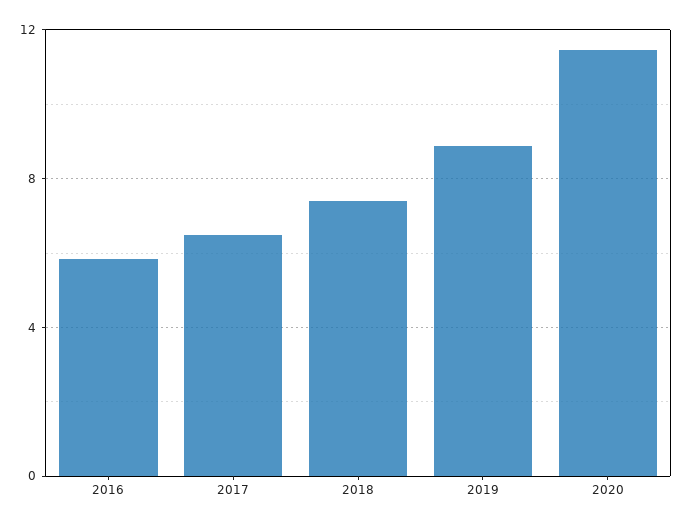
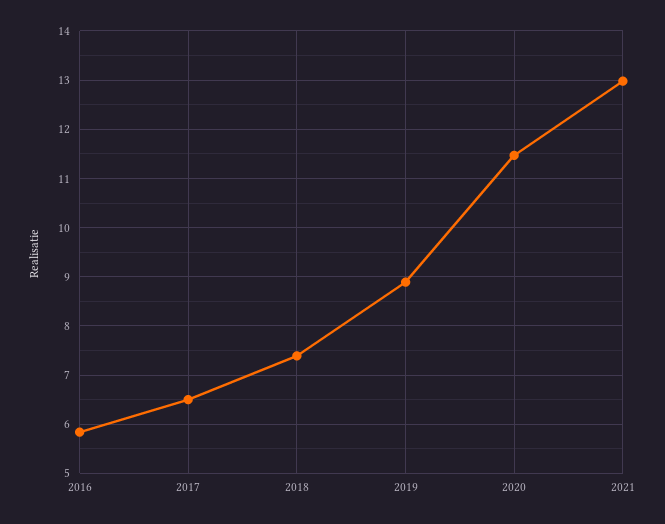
2021: none -> 13

